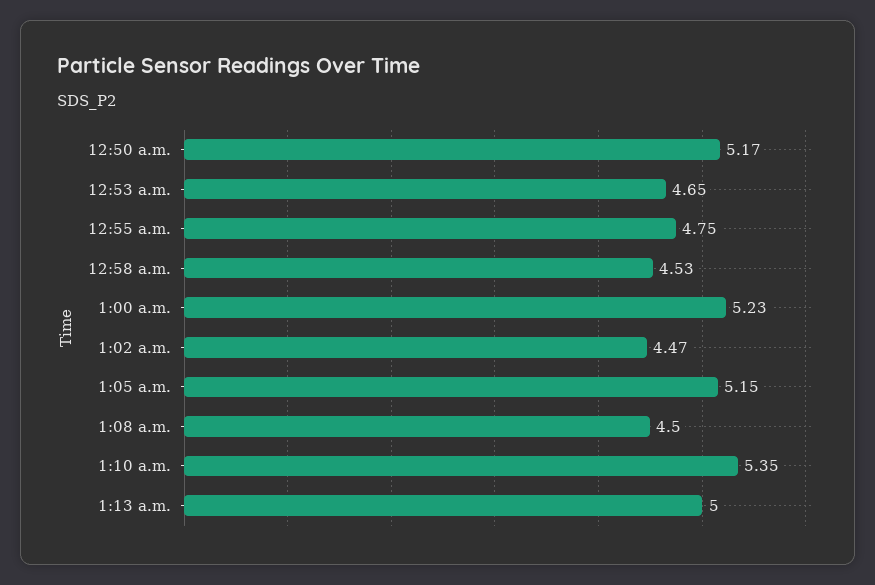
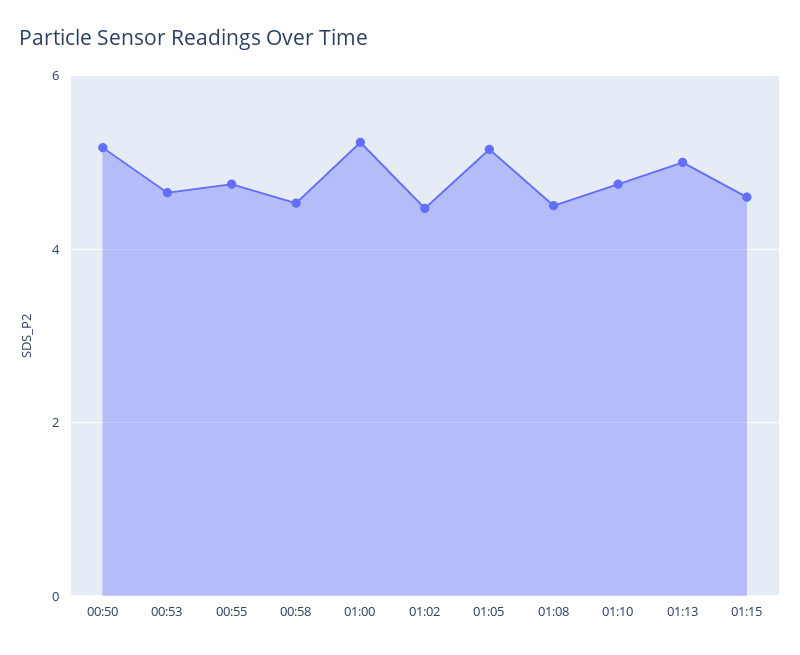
1:10 a.m.: 5.35 -> 4.8
01:15: none -> 4.6

